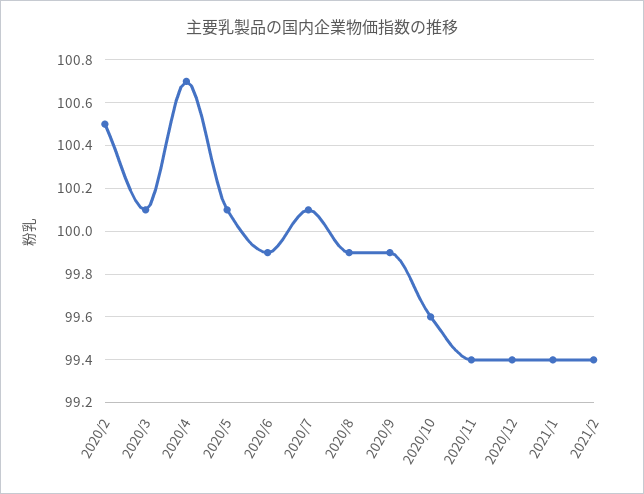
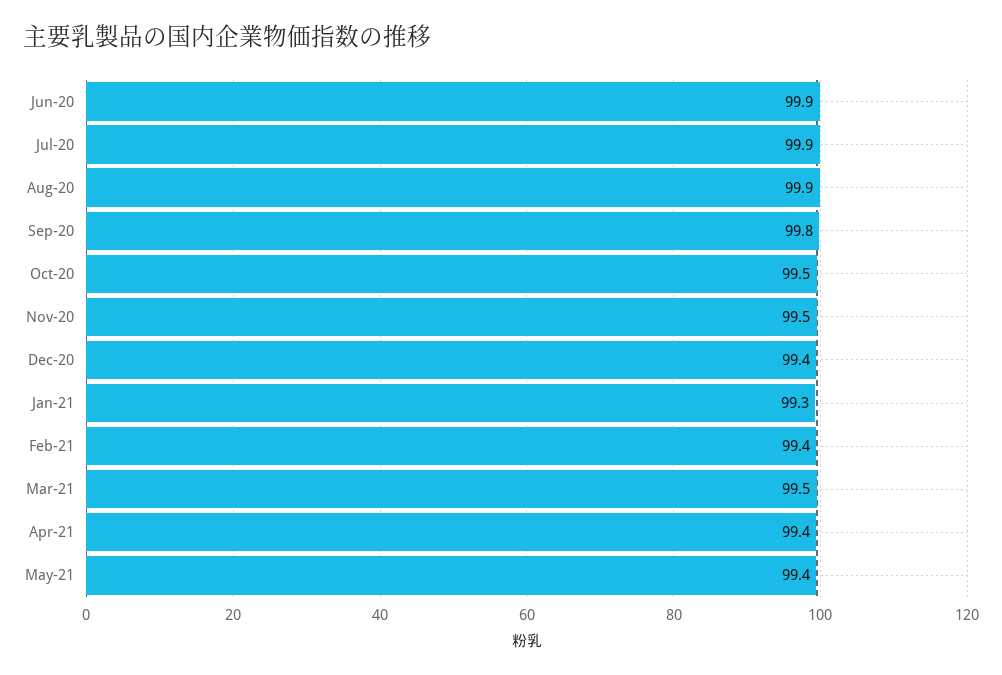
2020/2: 100.5 -> none
2020/3: 100.1 -> none
2020/4: 100.7 -> none
2020/5: 100.1 -> none
2020/7: 100.1 -> 99.9
2020/9: 99.9 -> 99.8
2020/10: 99.6 -> 99.5
2020/11: 99.4 -> 99.5
2021/1: 99.4 -> 99.3
Mar-21: none -> 99.5
Apr-21: none -> 99.4
May-21: none -> 99.4

